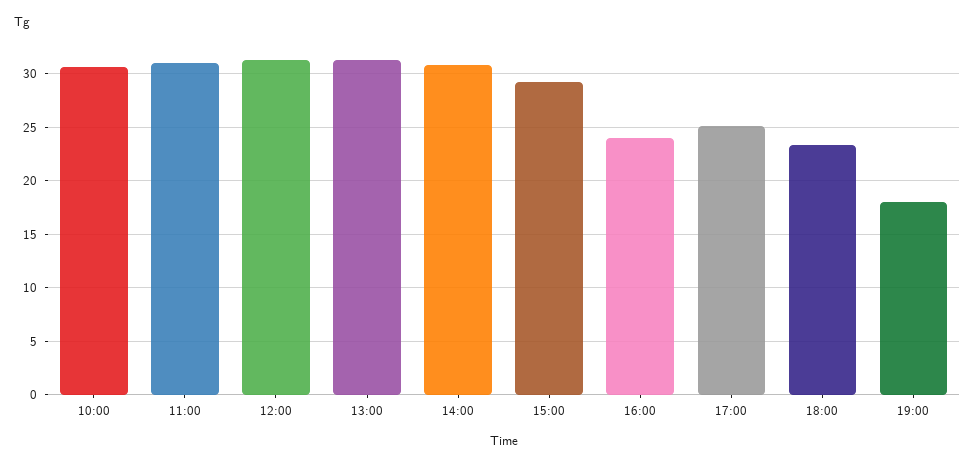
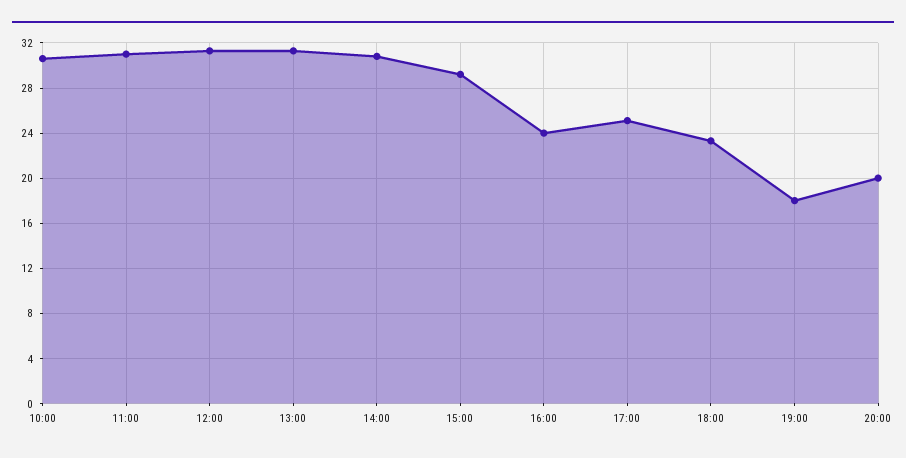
20:00: none -> 20

